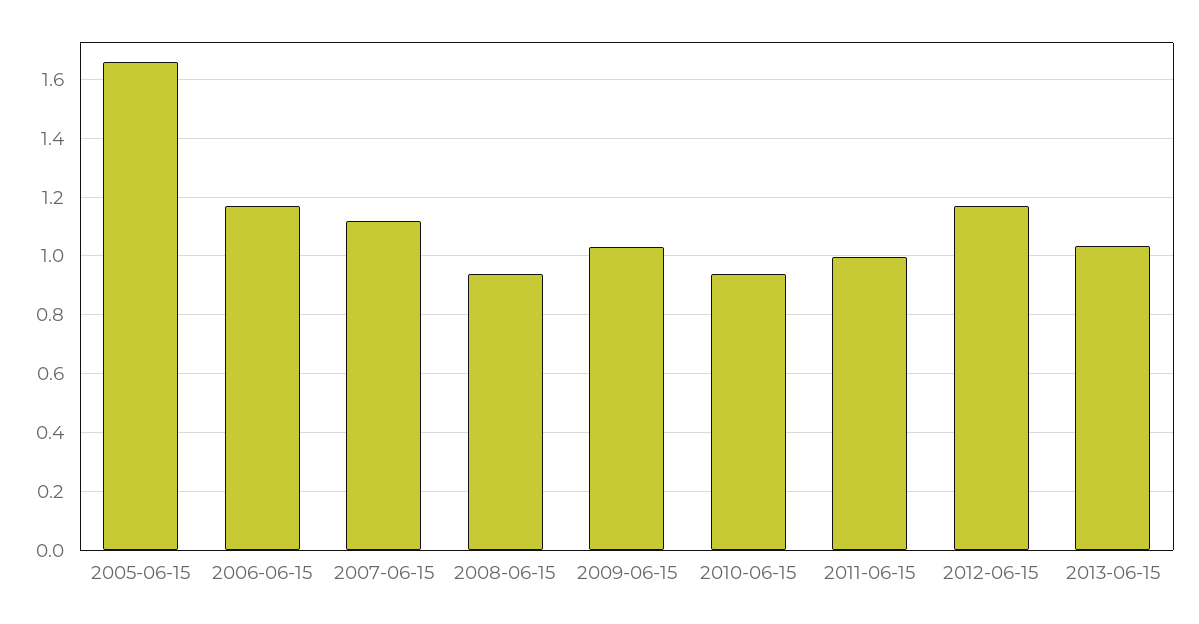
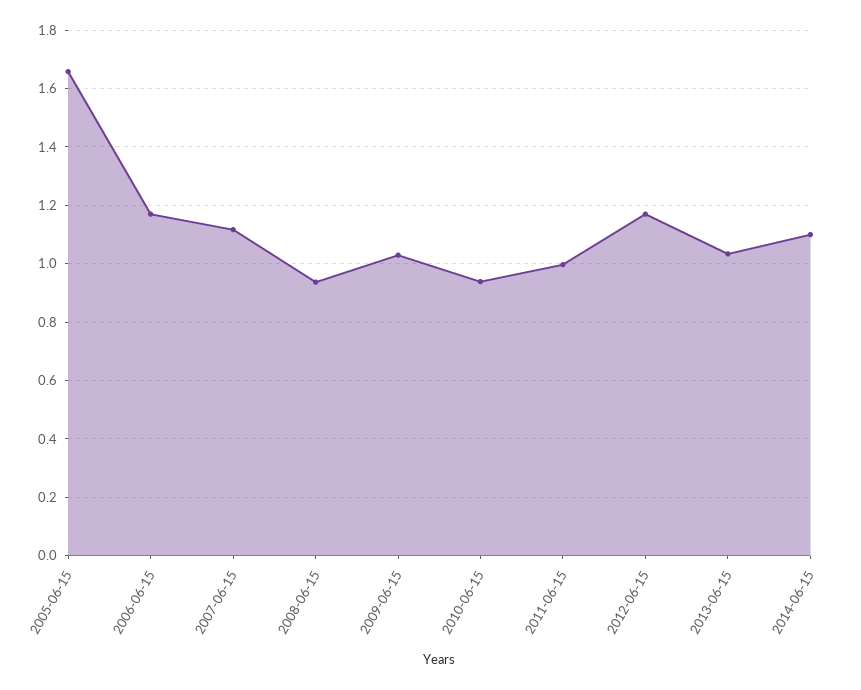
2014-06-15: none -> 1.1

